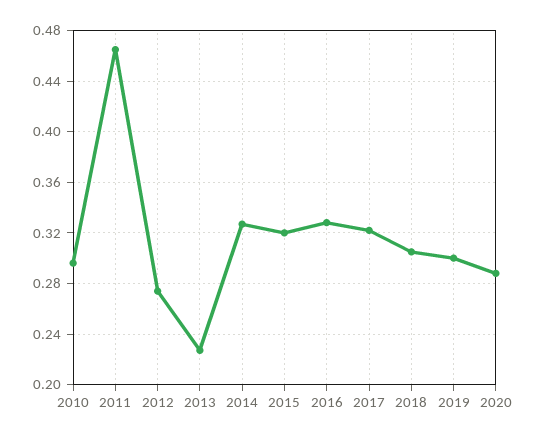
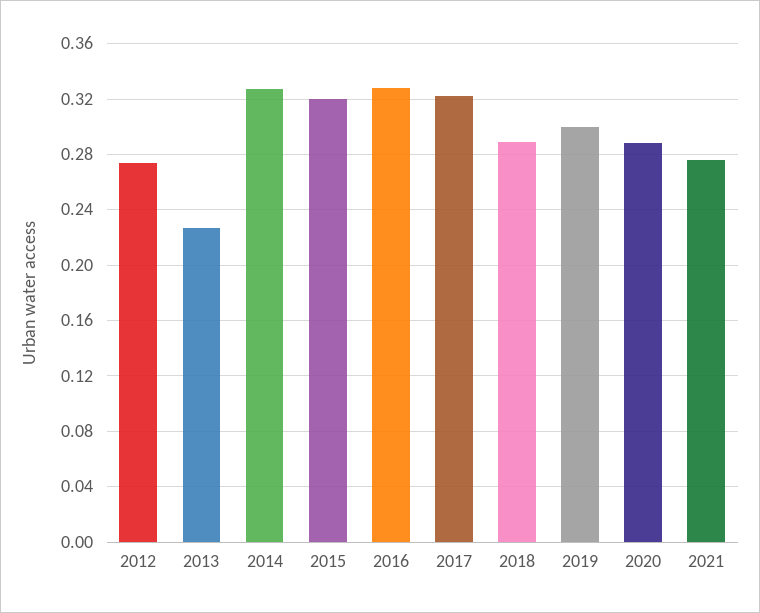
2010: 0.295 -> none
2011: 0.465 -> none
2018: 0.305 -> 0.29
2021: none -> 0.275

